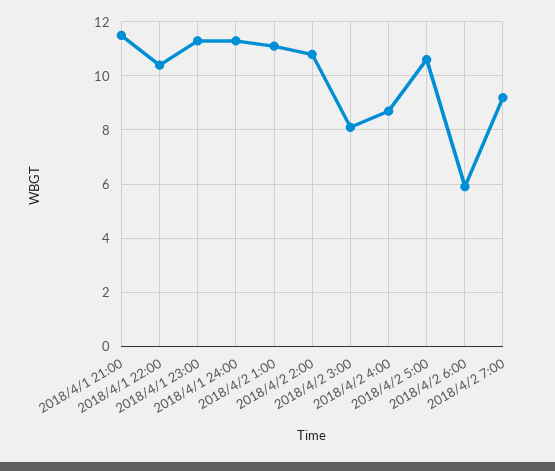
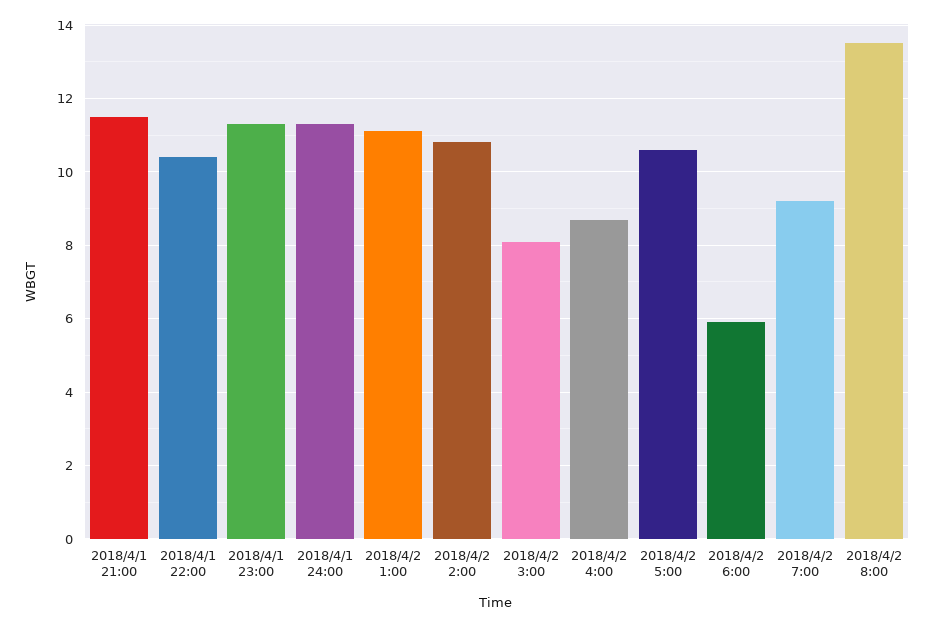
2018/4/2 8:00: none -> 13.5

